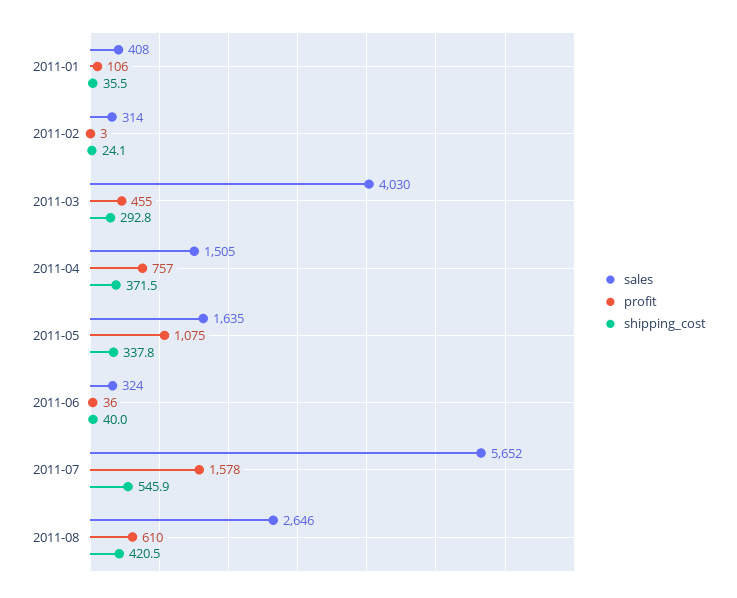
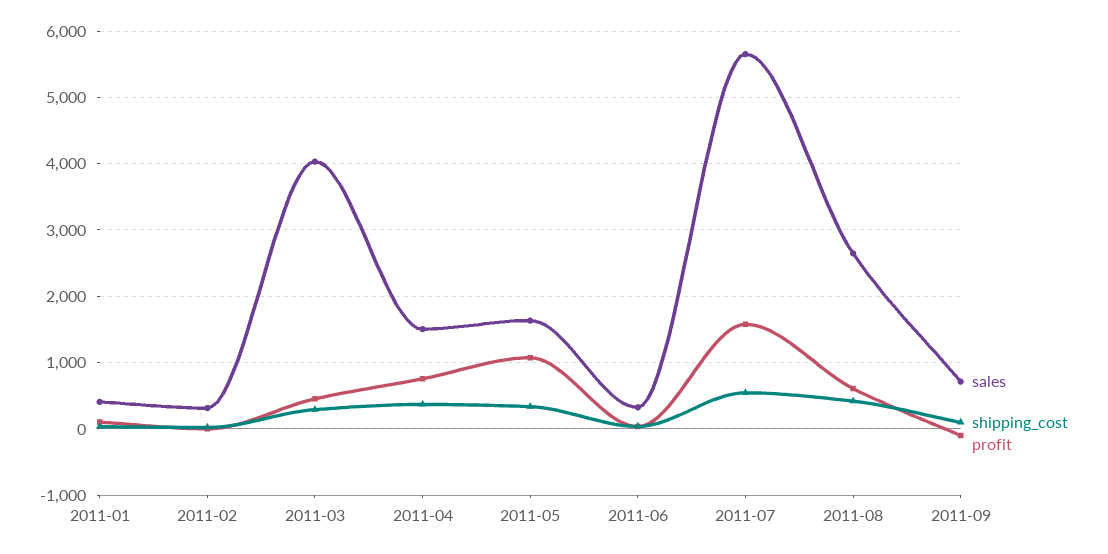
sales, 2011-09: none -> 700
shipping_cost, 2011-09: none -> 100
profit, 2011-09: none -> -100

